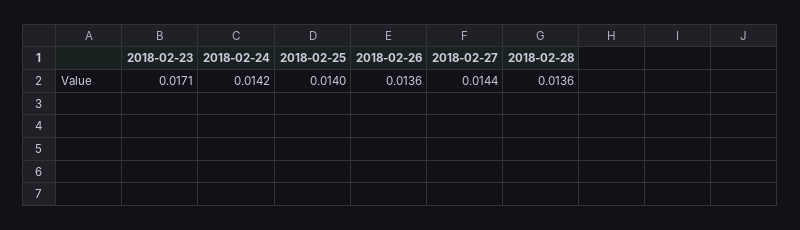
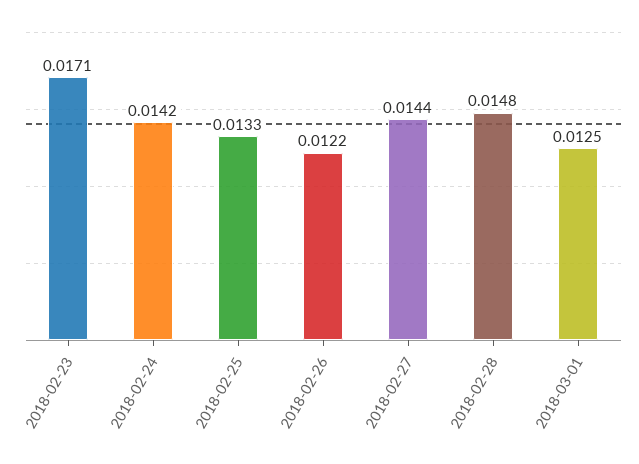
2018-02-25: 0.014 -> 0.0133
2018-02-26: 0.0136 -> 0.0122
2018-02-28: 0.0136 -> 0.0148
2018-03-01: none -> 0.0125

